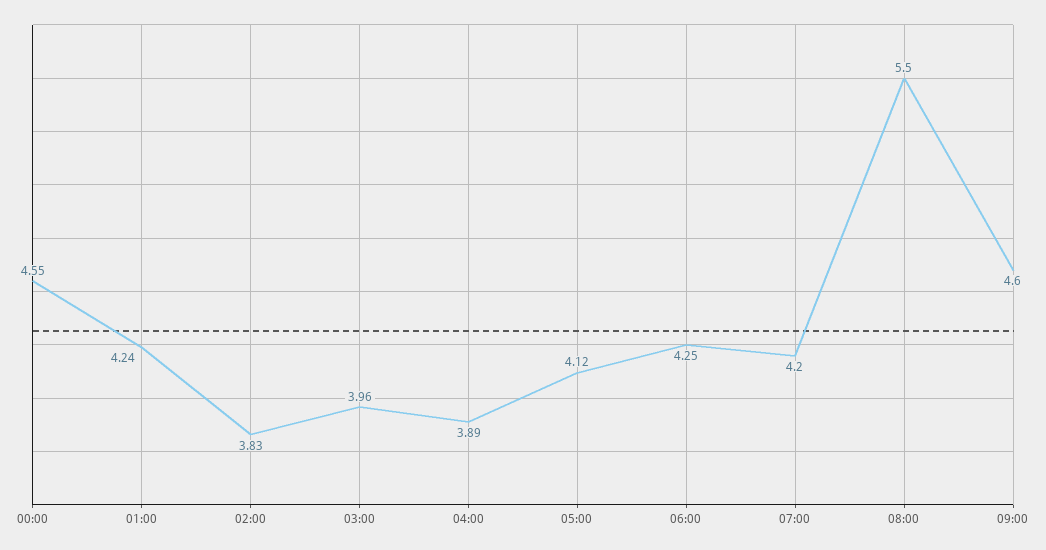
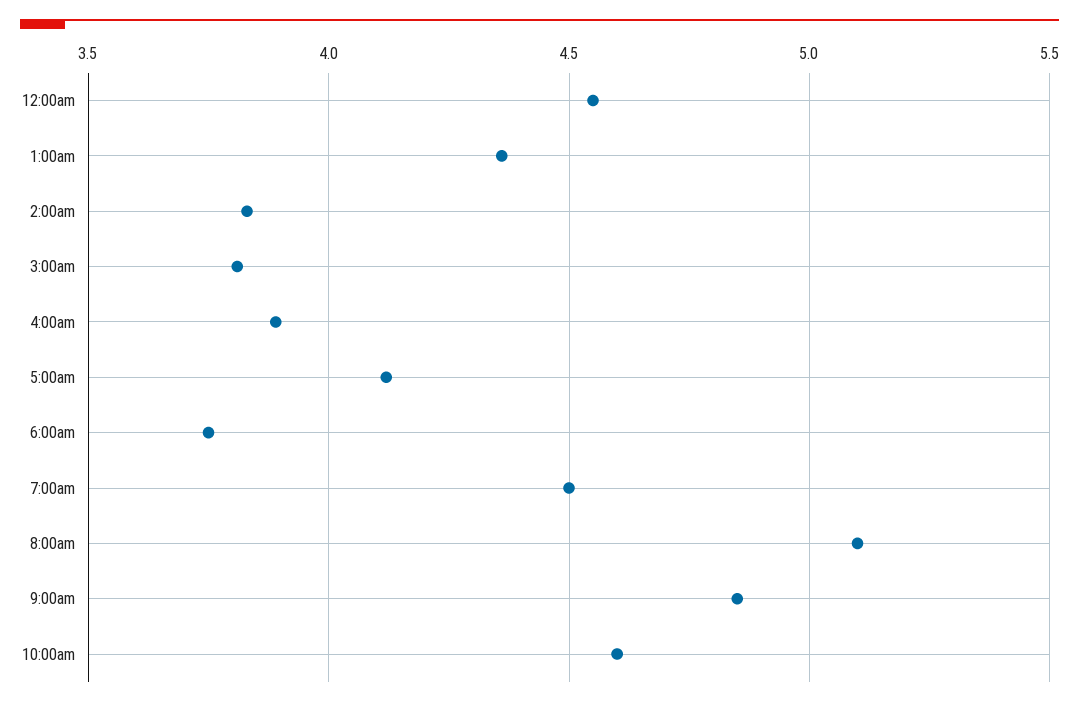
01:00: 4.24 -> 4.35
03:00: 3.96 -> 3.8
06:00: 4.25 -> 3.75
07:00: 4.2 -> 4.5
08:00: 5.5 -> 5.1
09:00: 4.6 -> 4.85
10:00am: none -> 4.6

